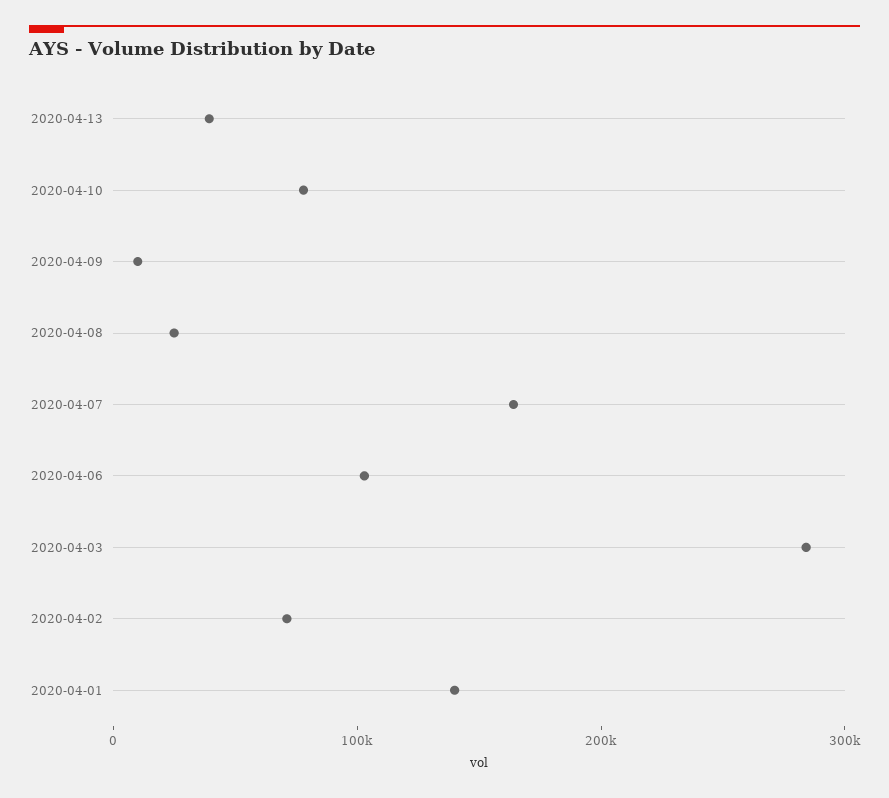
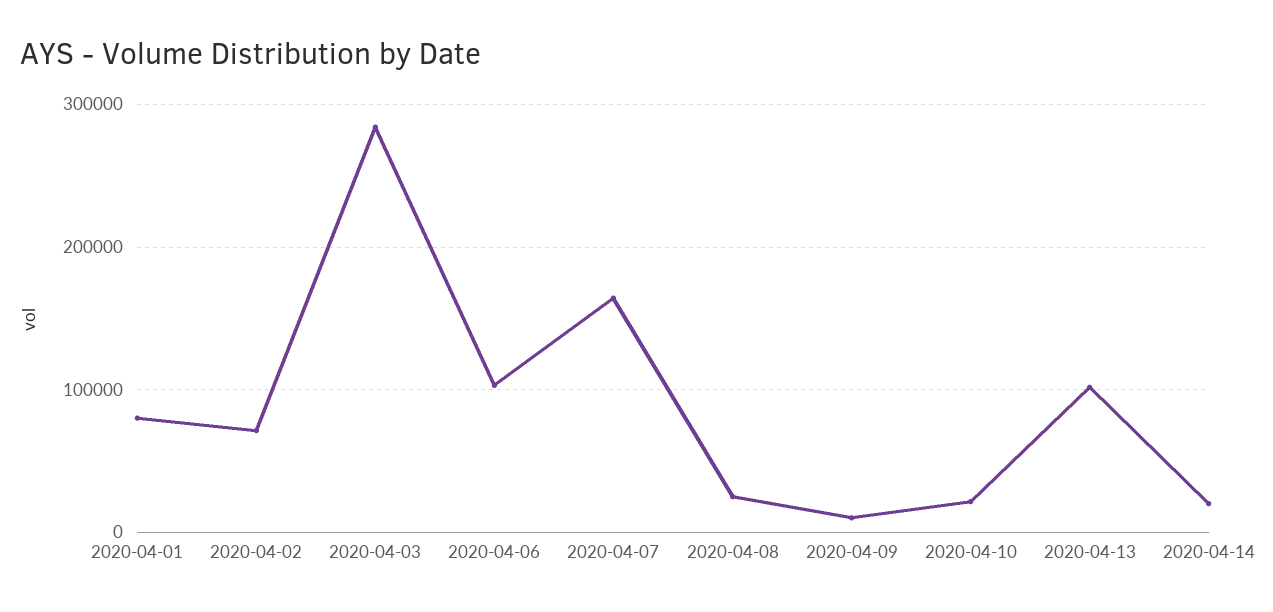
2020-04-13: 40000 -> 100000
2020-04-10: 80000 -> 20000
2020-04-01: 140000 -> 80000
2020-04-14: none -> 20000

